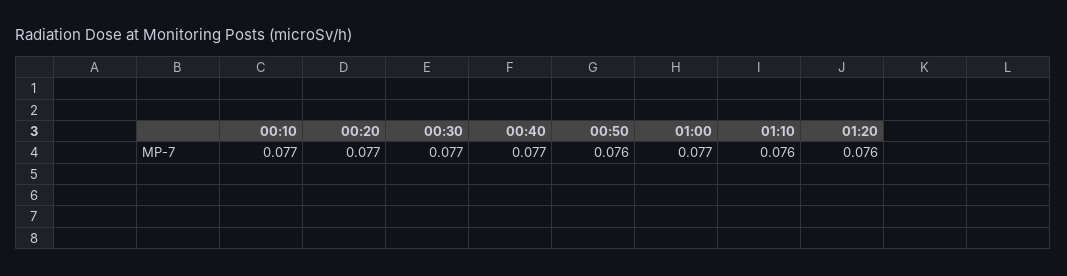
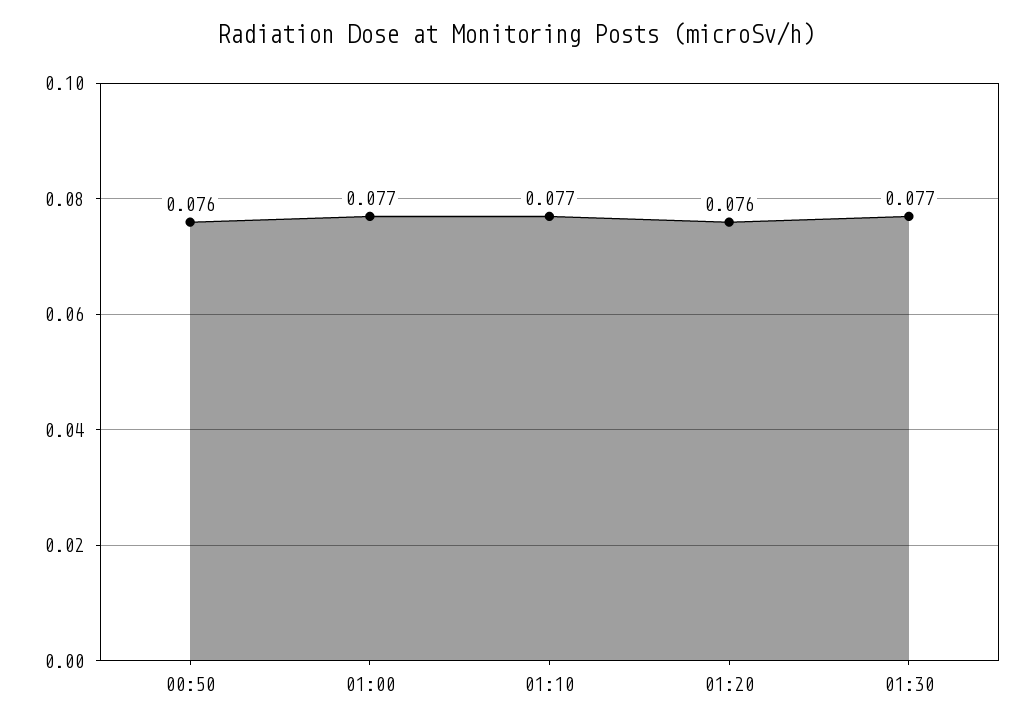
00:10: 0.077 -> none
00:20: 0.077 -> none
00:30: 0.077 -> none
00:40: 0.077 -> none
01:10: 0.076 -> 0.077
01:30: none -> 0.077

